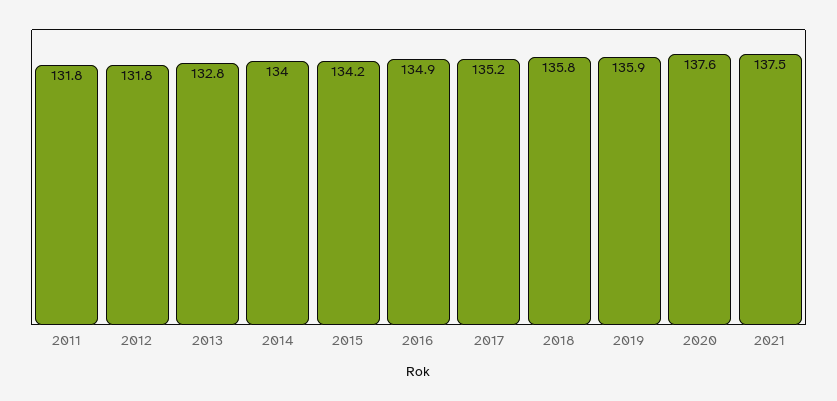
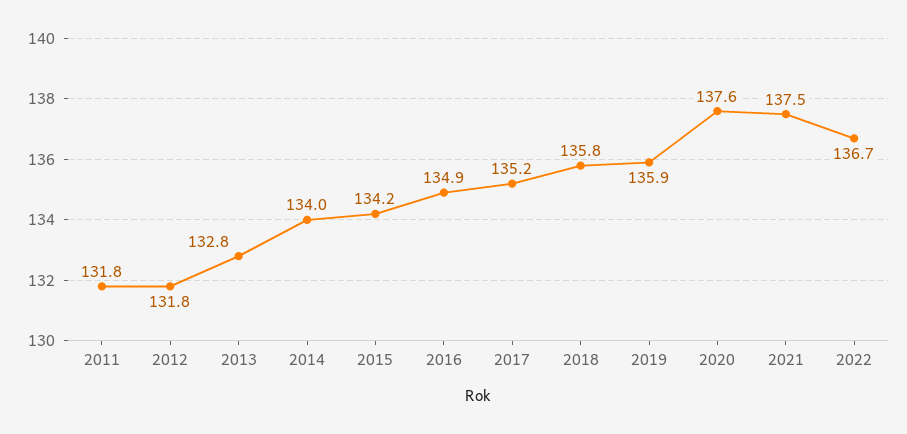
2022: none -> 136.7

